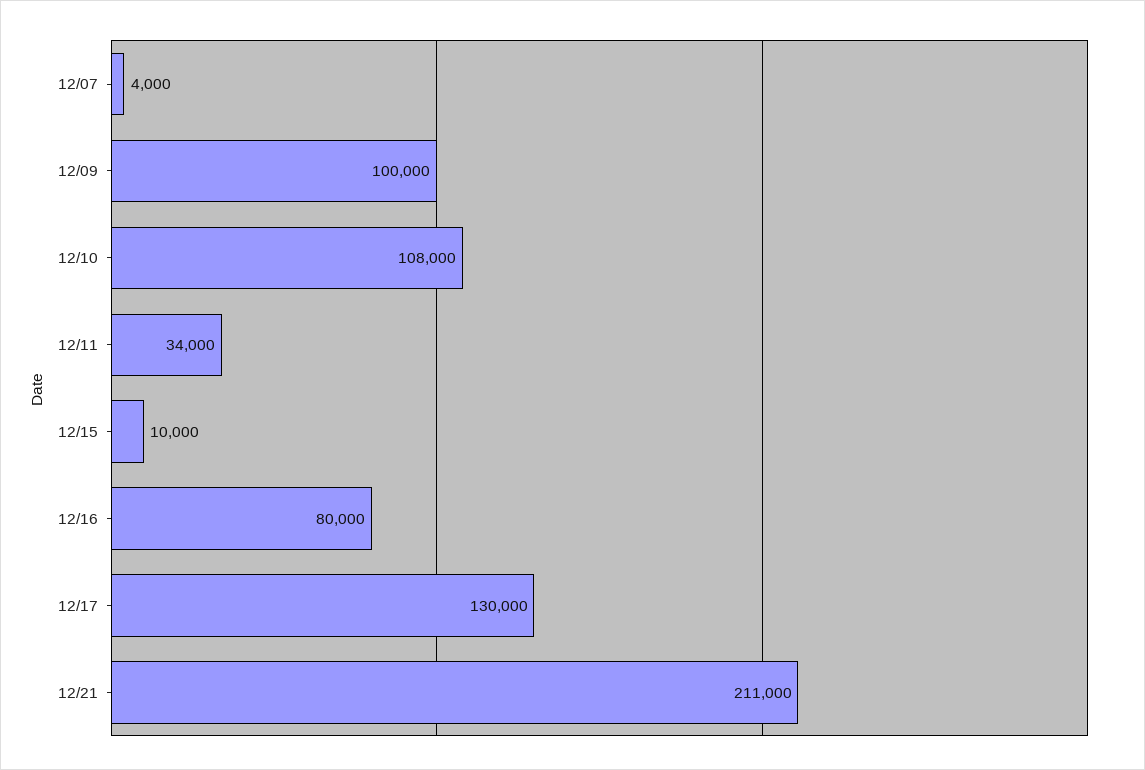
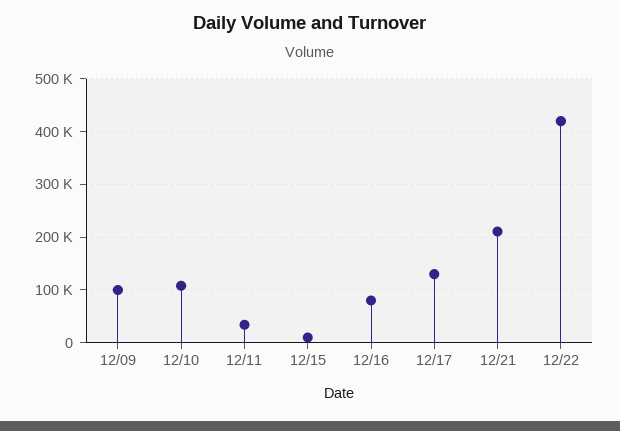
12/07: 4000 -> none
12/22: none -> 420000

